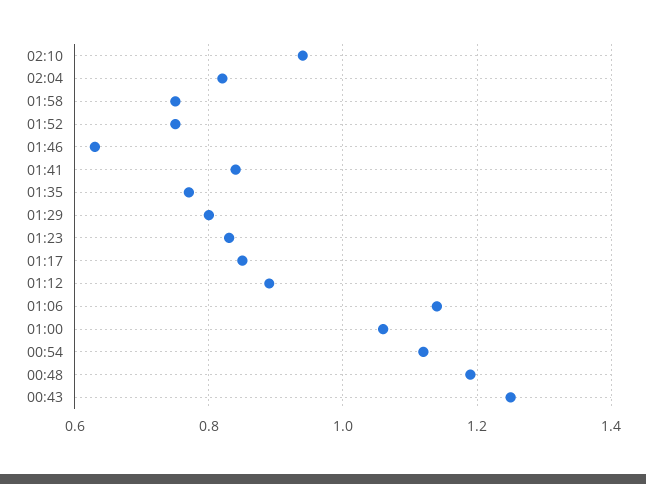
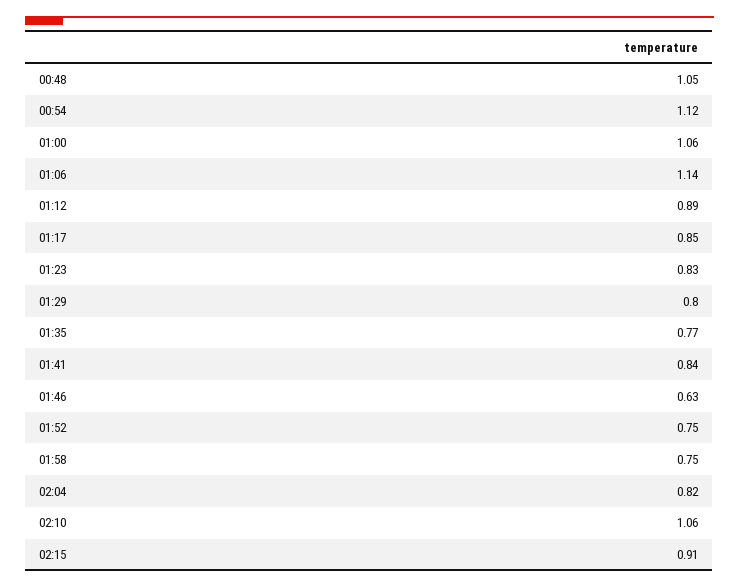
02:10: 0.95 -> 1.06
00:48: 1.2 -> 1.05
00:43: 1.25 -> none
02:15: none -> 0.91

